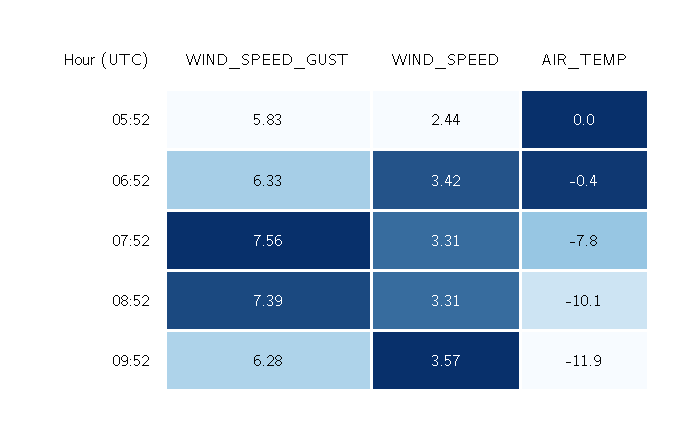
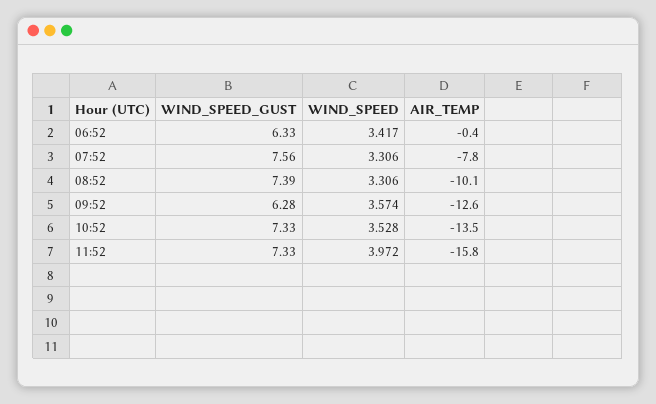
WIND_SPEED_GUST, 05:52: 5.83 -> none
WIND_SPEED, 05:52: 2.44 -> none
AIR_TEMP, 05:52: 0 -> none
AIR_TEMP, 09:52: -11.9 -> -12.6
WIND_SPEED_GUST, 10:52: none -> 7.33
WIND_SPEED, 10:52: none -> 3.528
AIR_TEMP, 10:52: none -> -13.5
WIND_SPEED_GUST, 11:52: none -> 7.33
WIND_SPEED, 11:52: none -> 3.972
AIR_TEMP, 11:52: none -> -15.8

